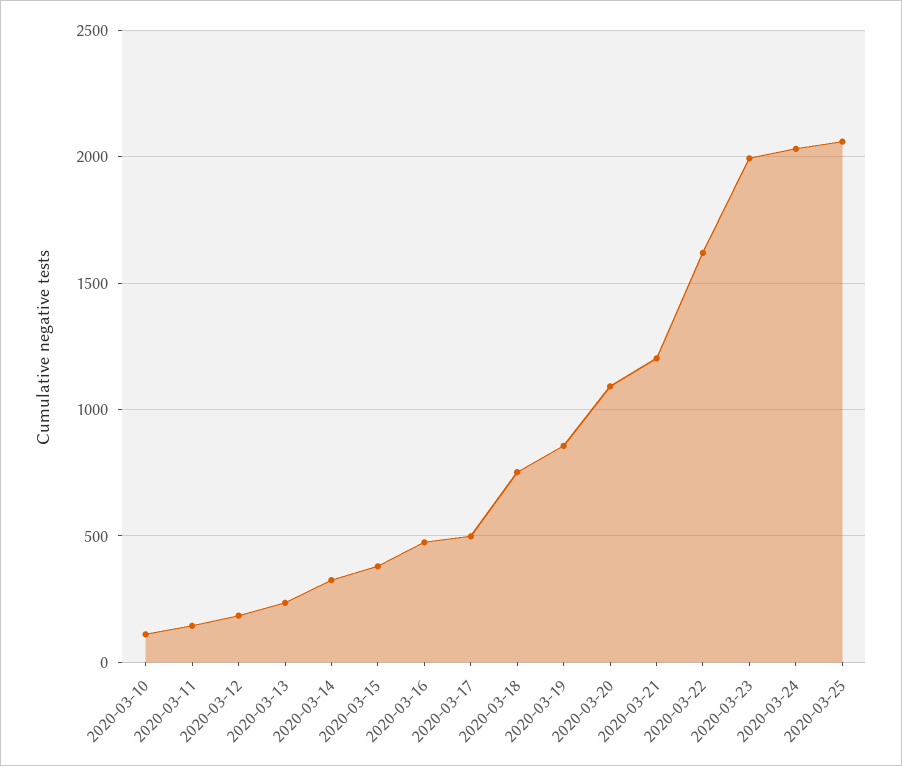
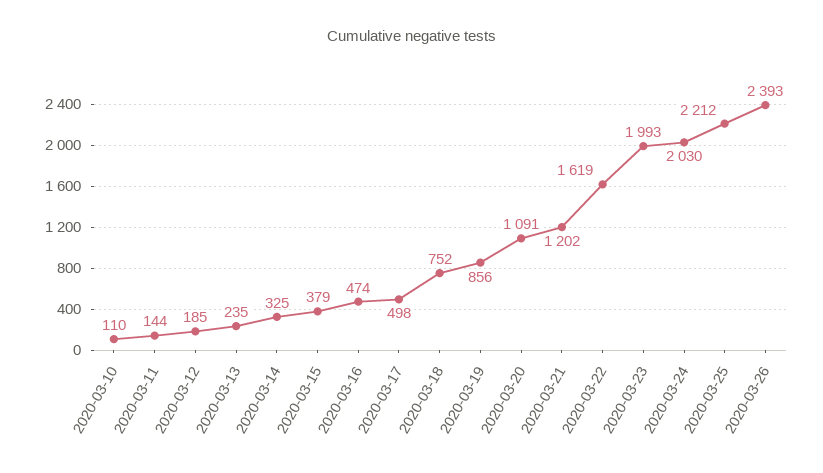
2020-03-25: 2050 -> 2212
2020-03-26: none -> 2393

